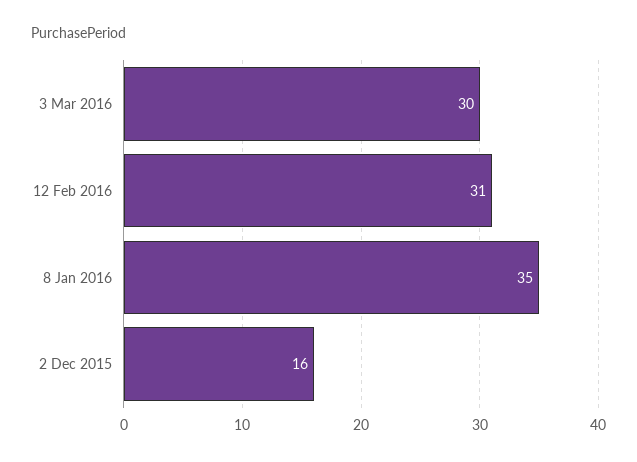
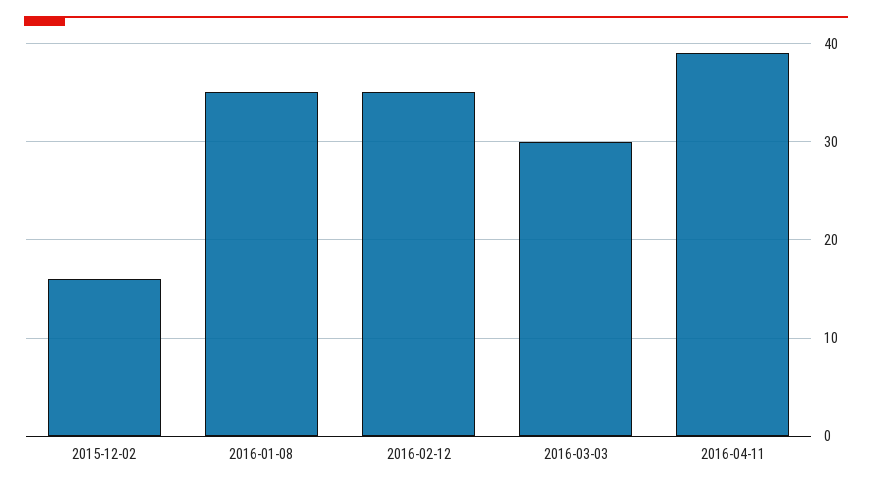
12 Feb 2016: 31 -> 35
2016-04-11: none -> 39

